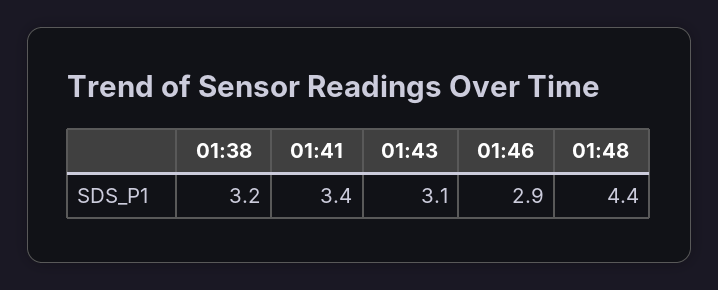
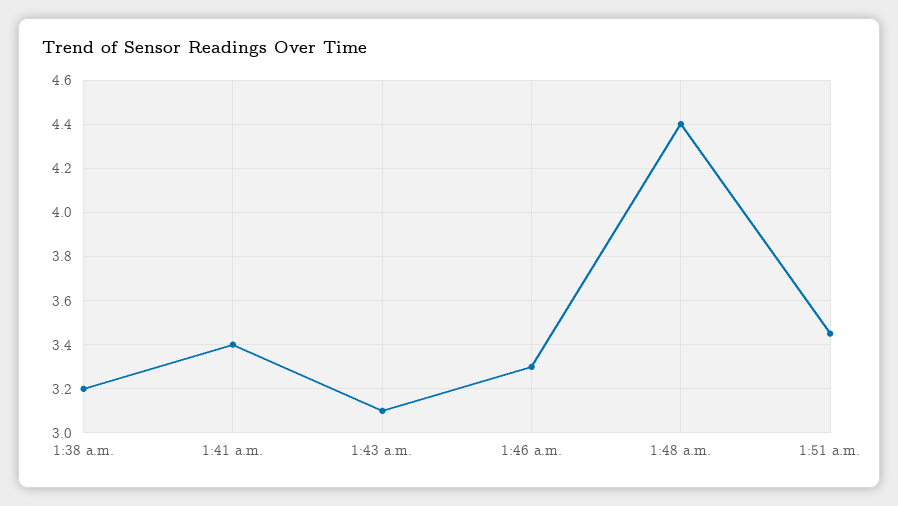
01:46: 2.9 -> 3.3
1:51 a.m.: none -> 3.45

